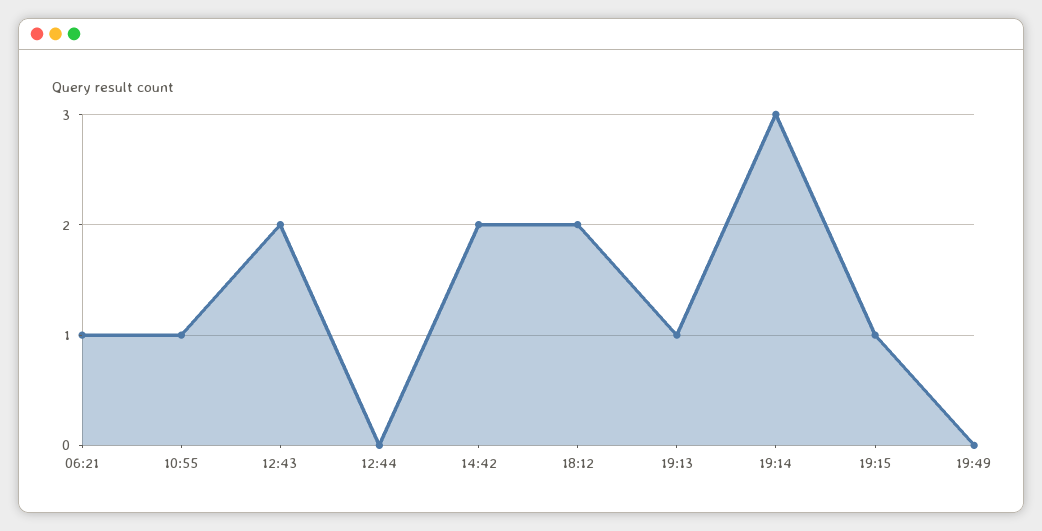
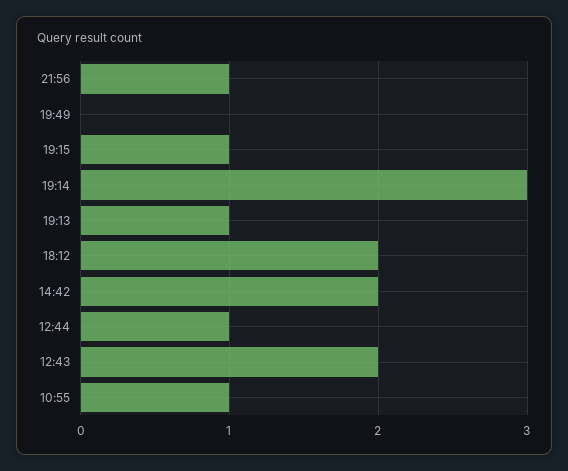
06:21: 1 -> none
12:44: 0 -> 1
21:56: none -> 1

